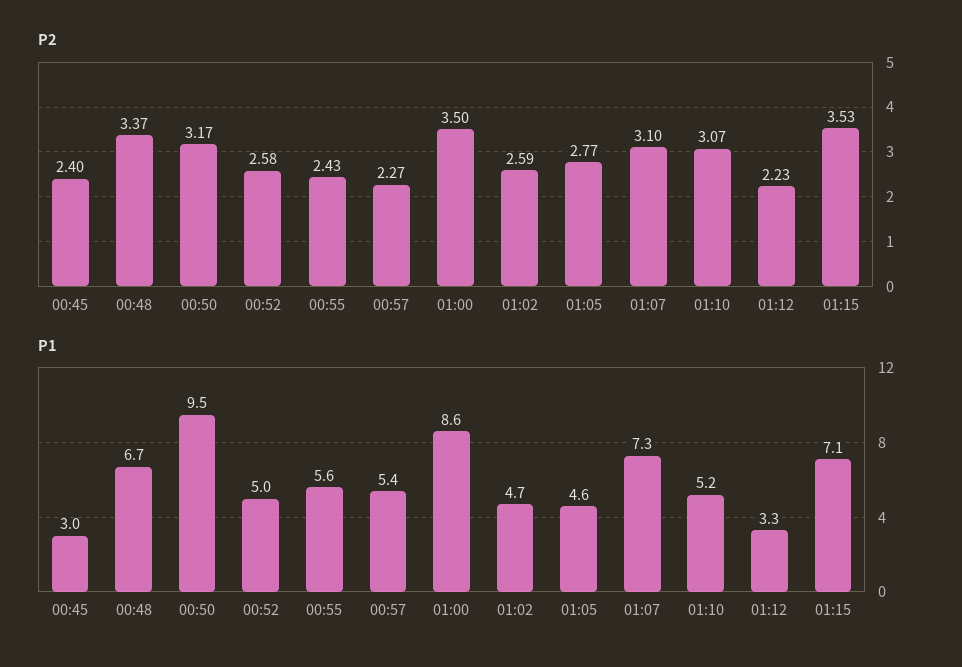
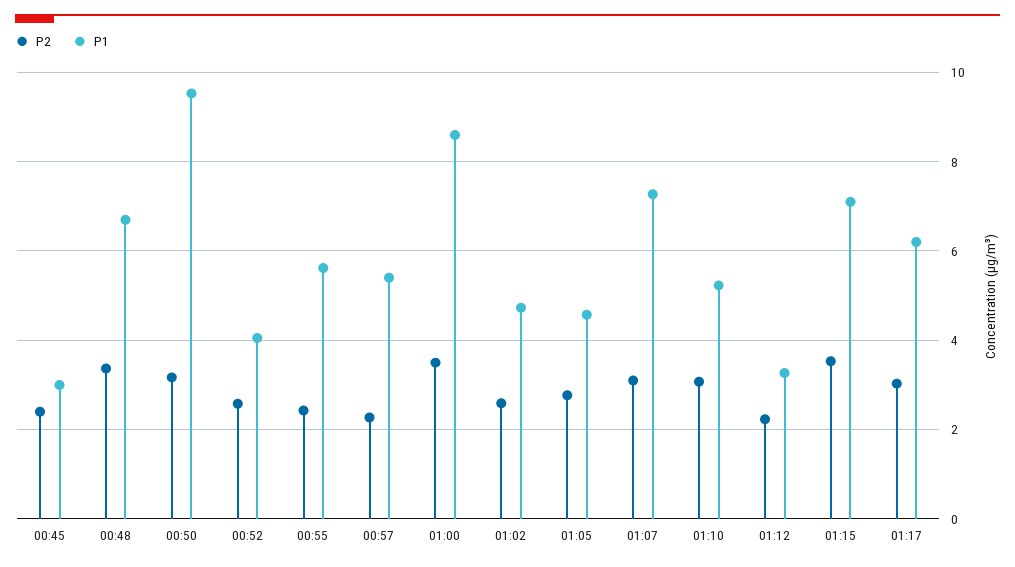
P1, 00:52: 5 -> 4
P2, 01:17: none -> 3
P1, 01:17: none -> 6.2

